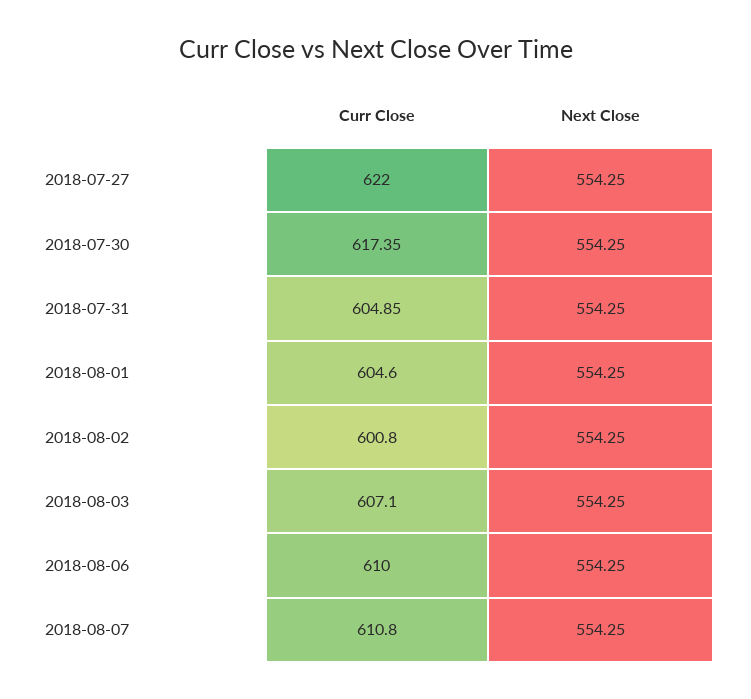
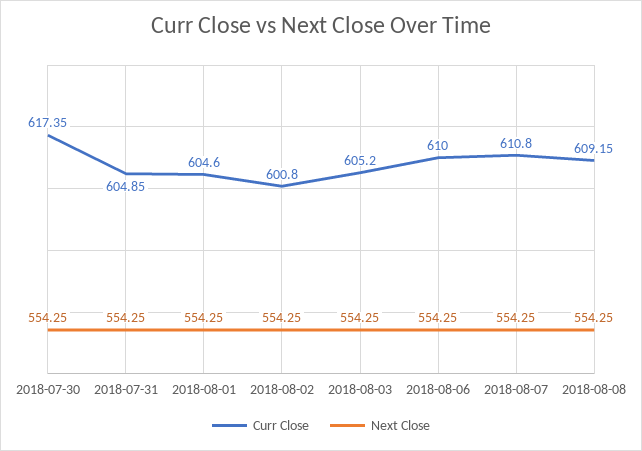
Curr Close, 2018-07-27: 622 -> none
Next Close, 2018-07-27: 554.25 -> none
Curr Close, 2018-08-03: 607.1 -> 605.2
Curr Close, 2018-08-08: none -> 609.15
Next Close, 2018-08-08: none -> 554.25

